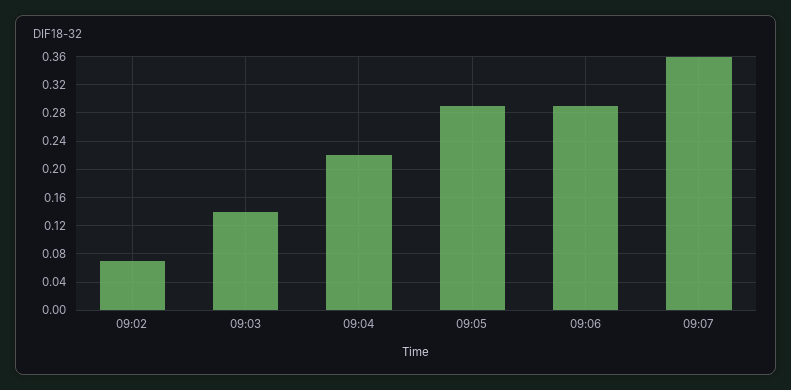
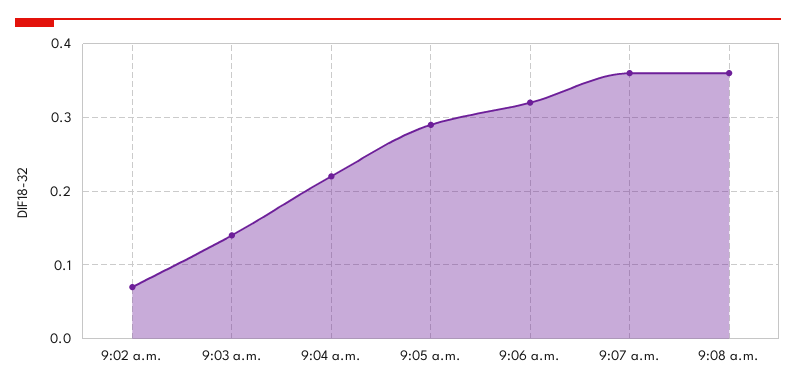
09:06: 0.29 -> 0.32
9:08 a.m.: none -> 0.36

